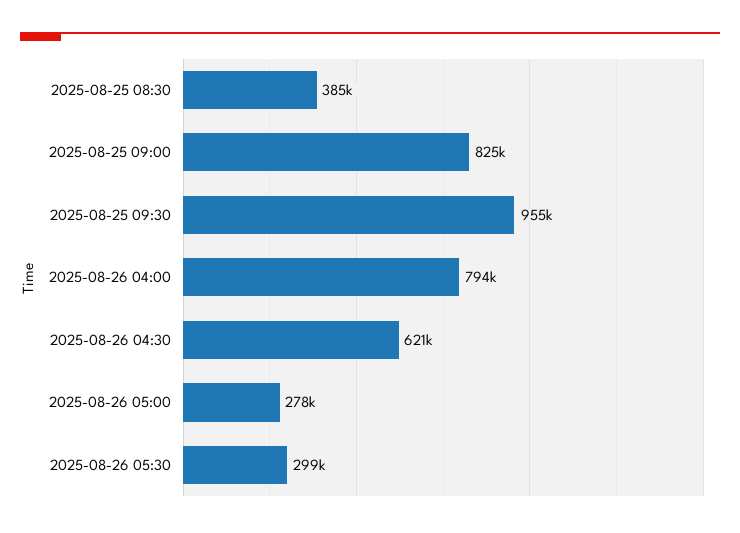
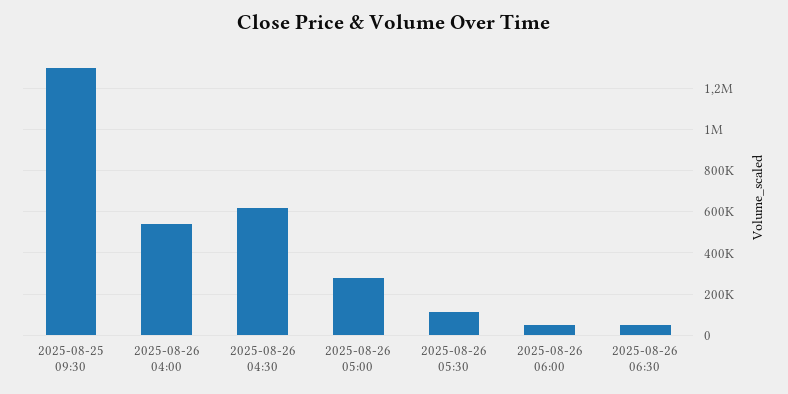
2025-08-25 08:30: 385000 -> none
2025-08-25 09:00: 825000 -> none
2025-08-25 09:30: 955000 -> 1300000
2025-08-26 04:00: 794000 -> 550000
2025-08-26 05:30: 299000 -> 100000
2025-08-26 06:00: none -> 50000
2025-08-26 06:30: none -> 50000

